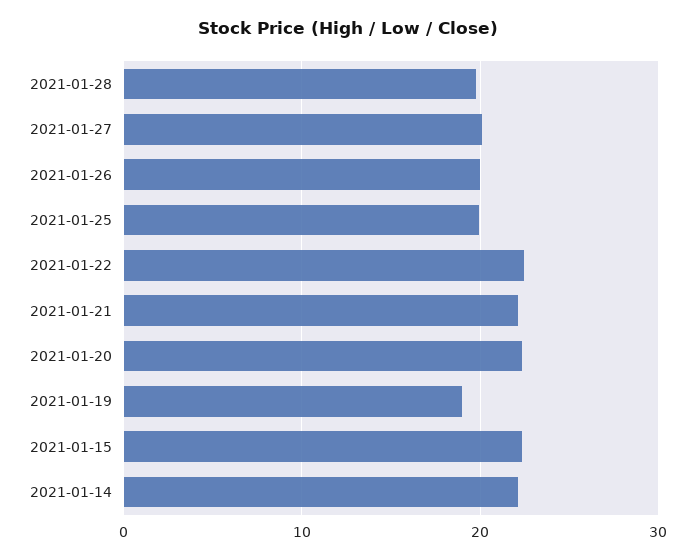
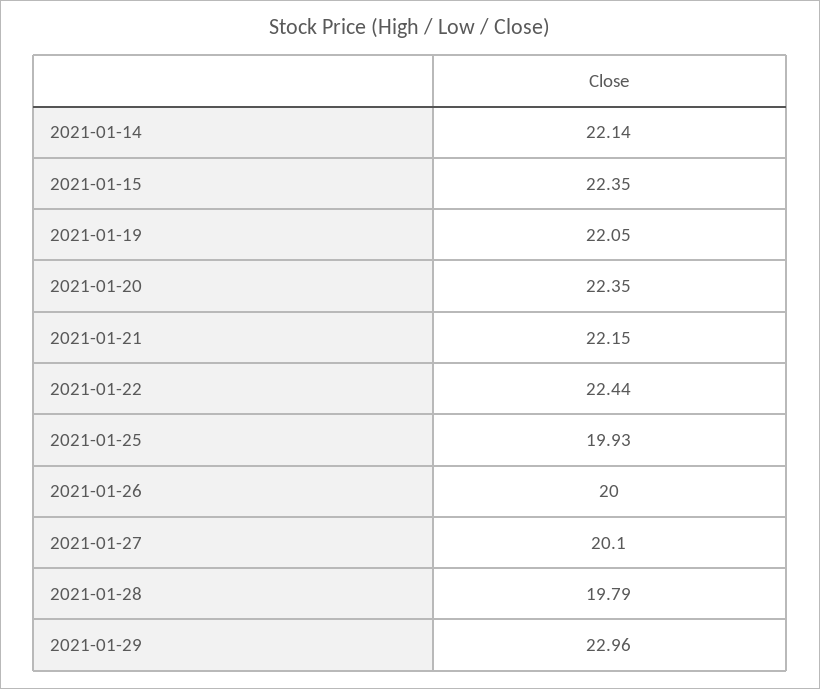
2021-01-19: 19 -> 22.05
2021-01-29: none -> 22.96

